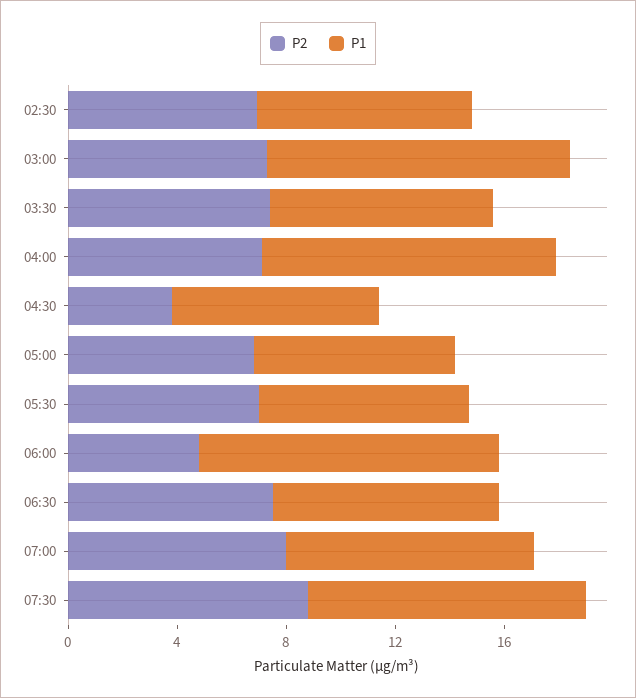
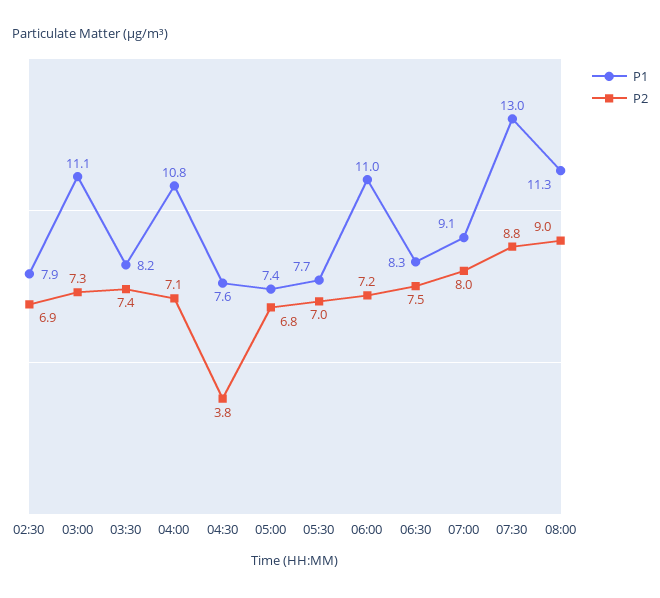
P2, 06:00: 5 -> 7.2
P1, 07:30: 10 -> 13
P1, 08:00: none -> 11.3
P2, 08:00: none -> 9

